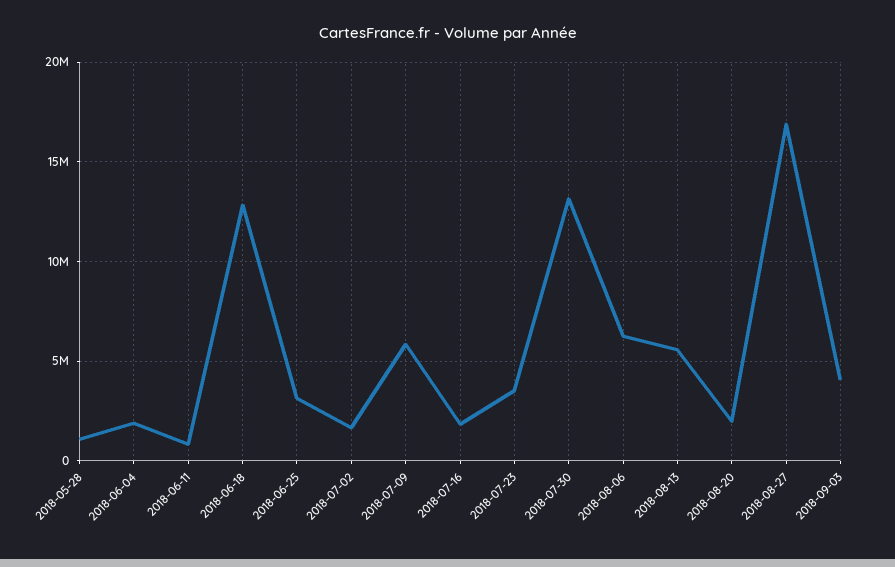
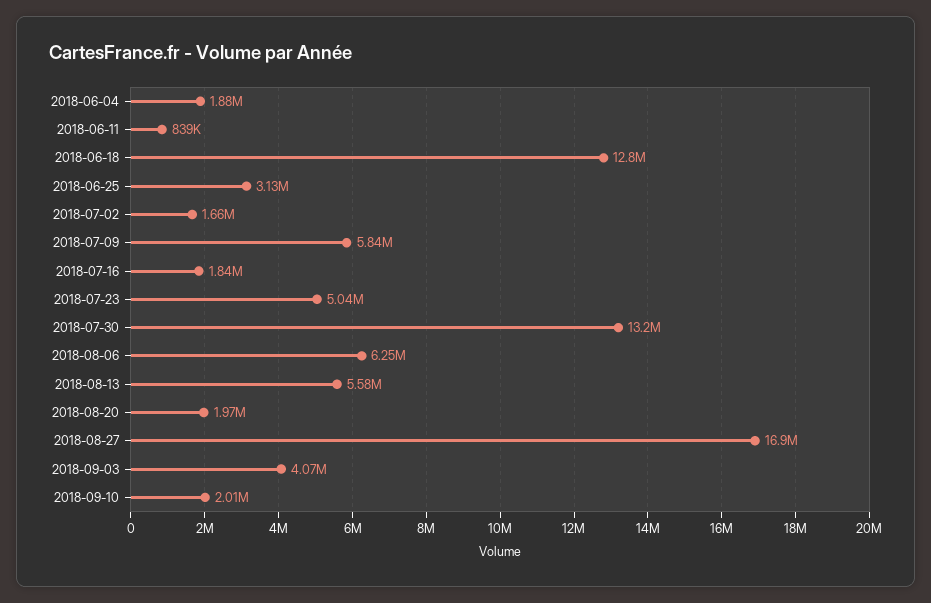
2018-05-28: 1000000 -> none
2018-07-23: 3500000 -> 5040000
2018-09-10: none -> 2010000

